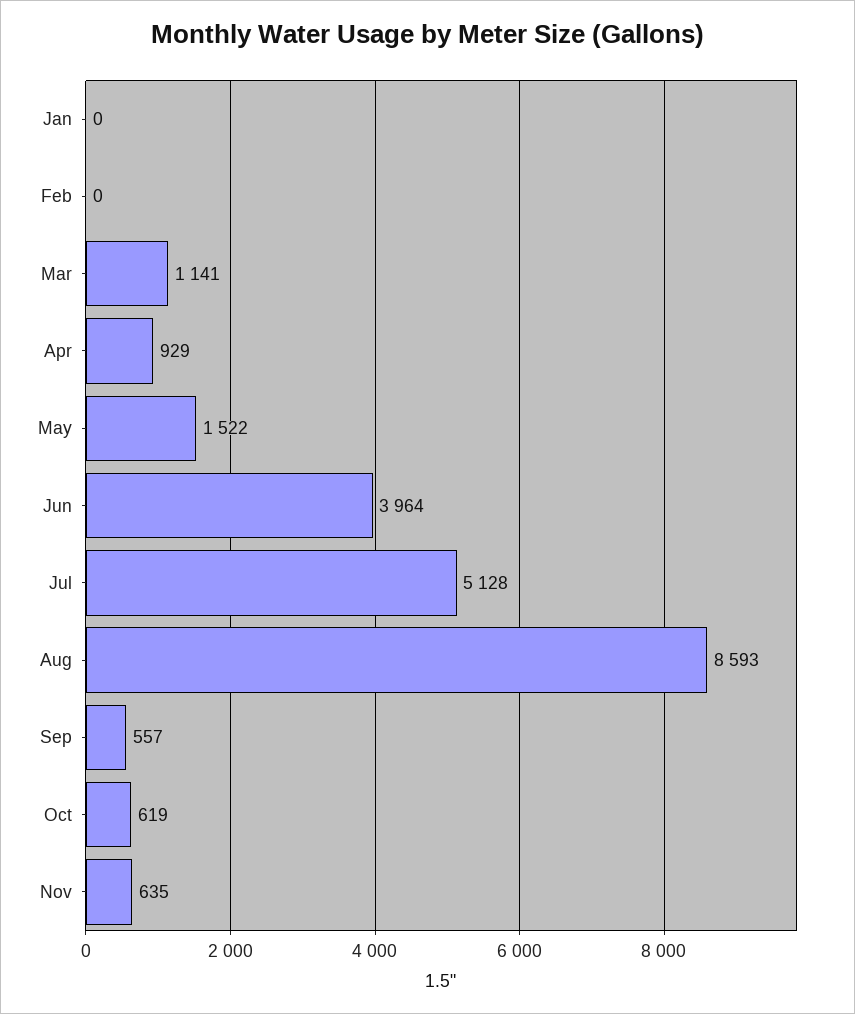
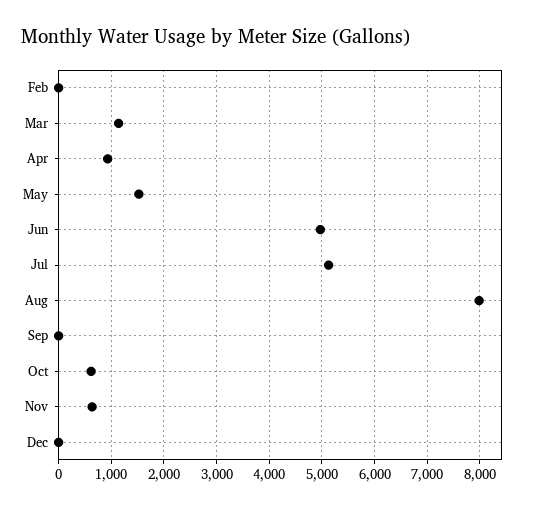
Jan: 0 -> none
Jun: 3964 -> 5000
Aug: 8593 -> 8000
Sep: 557 -> 0
Dec: none -> 0

